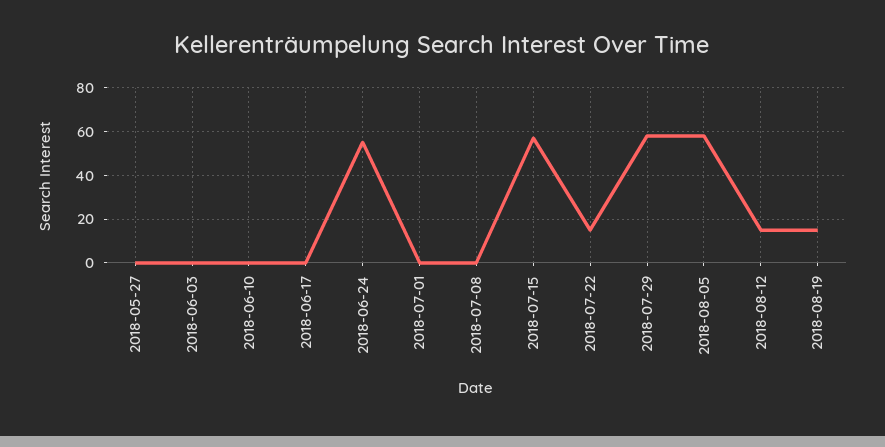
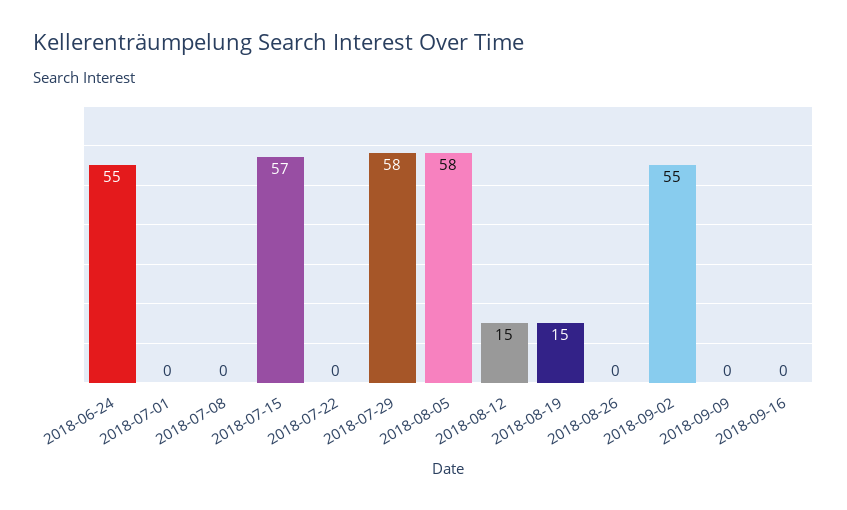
2018-05-27: 0 -> none
2018-06-03: 0 -> none
2018-06-10: 0 -> none
2018-06-17: 0 -> none
2018-07-22: 15 -> 0
2018-08-26: none -> 0
2018-09-02: none -> 55
2018-09-09: none -> 0
2018-09-16: none -> 0

